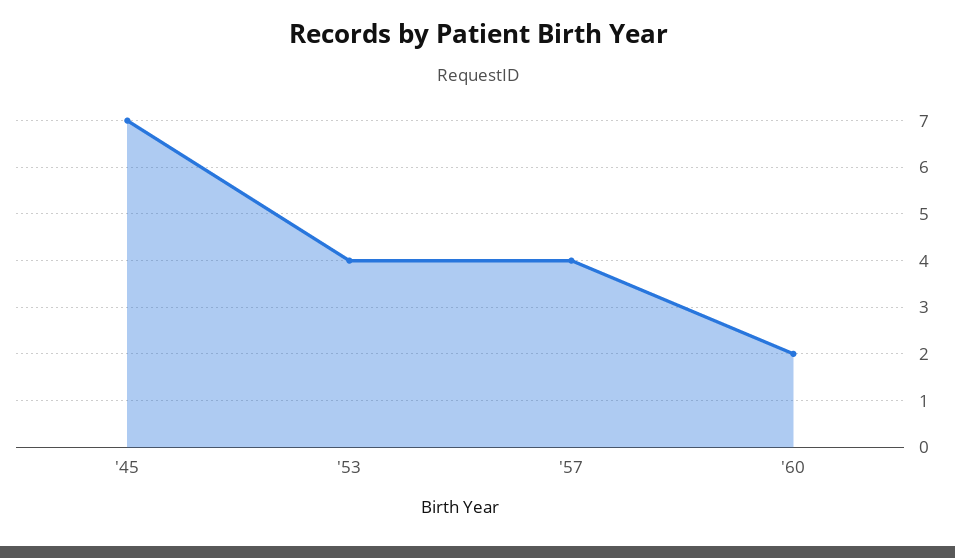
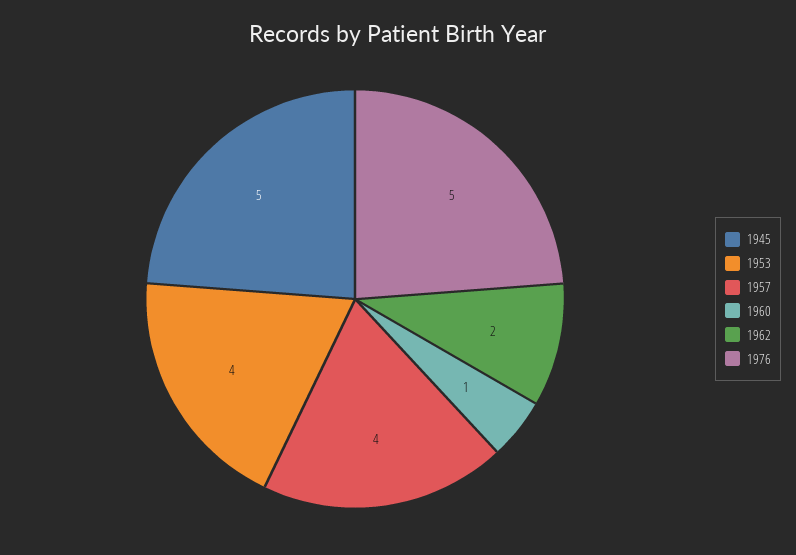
'45: 7 -> 5
'60: 2 -> 1
1962: none -> 2
1976: none -> 5

